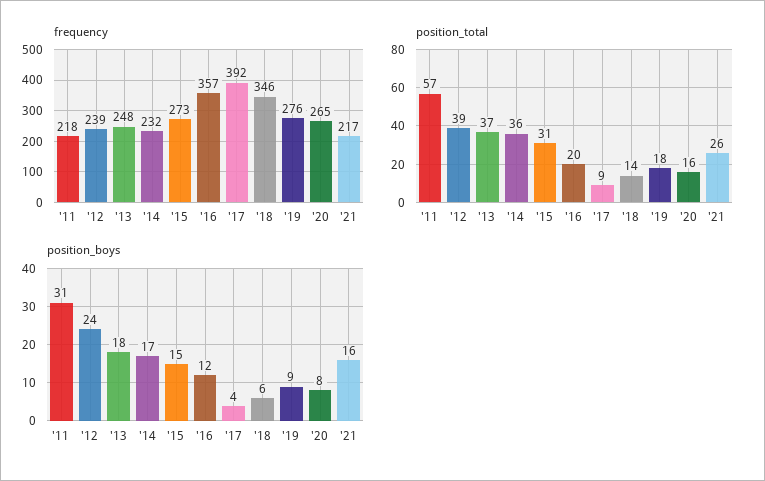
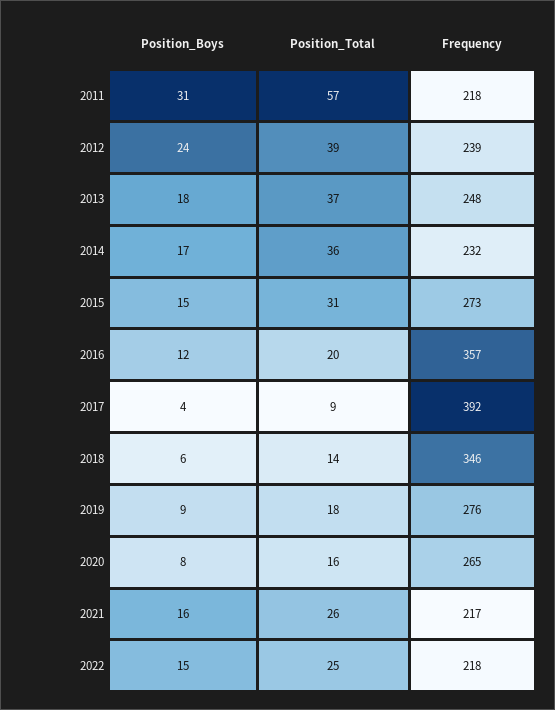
position_boys, 2022: none -> 15
position_total, 2022: none -> 25
frequency, 2022: none -> 218

